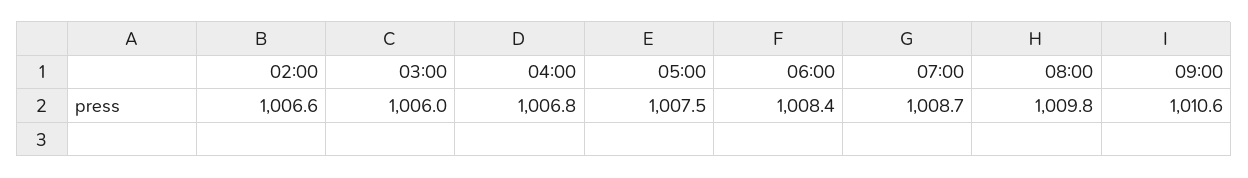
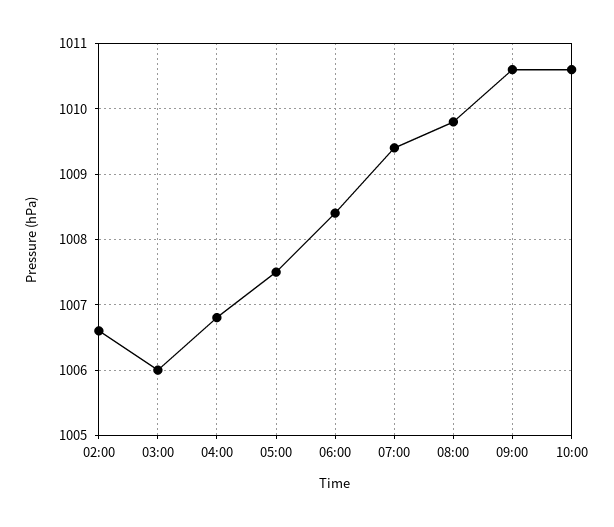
07:00: 1008.7 -> 1009.4
10:00: none -> 1010.6

